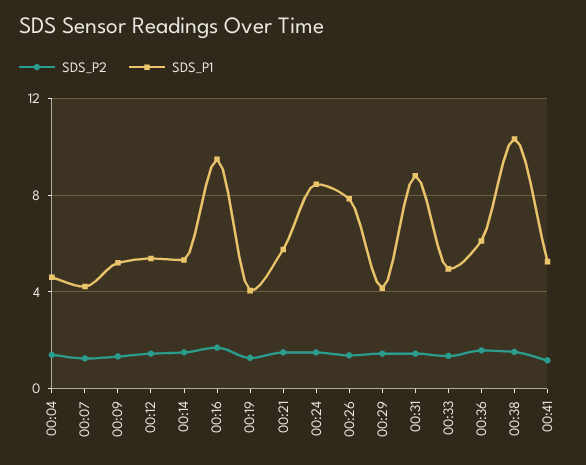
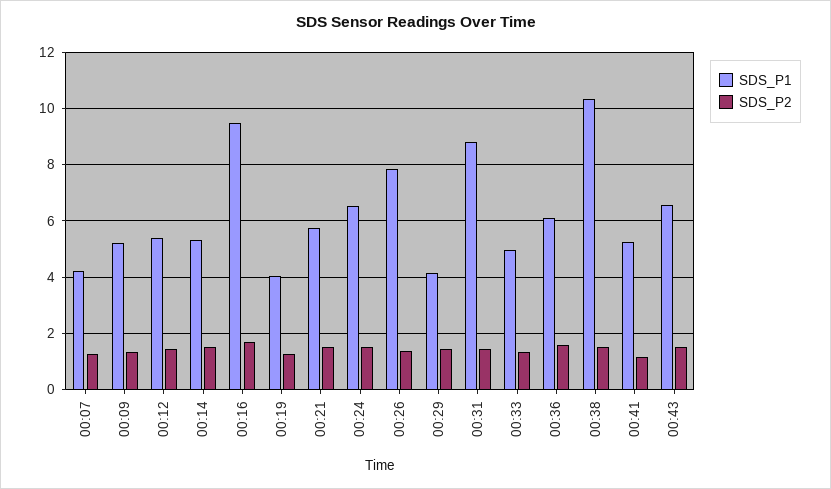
SDS_P2, 00:04: 1.5 -> none
SDS_P1, 00:04: 4.5 -> none
SDS_P1, 00:24: 8.5 -> 6.5
SDS_P1, 00:43: none -> 6.5
SDS_P2, 00:43: none -> 1.5

